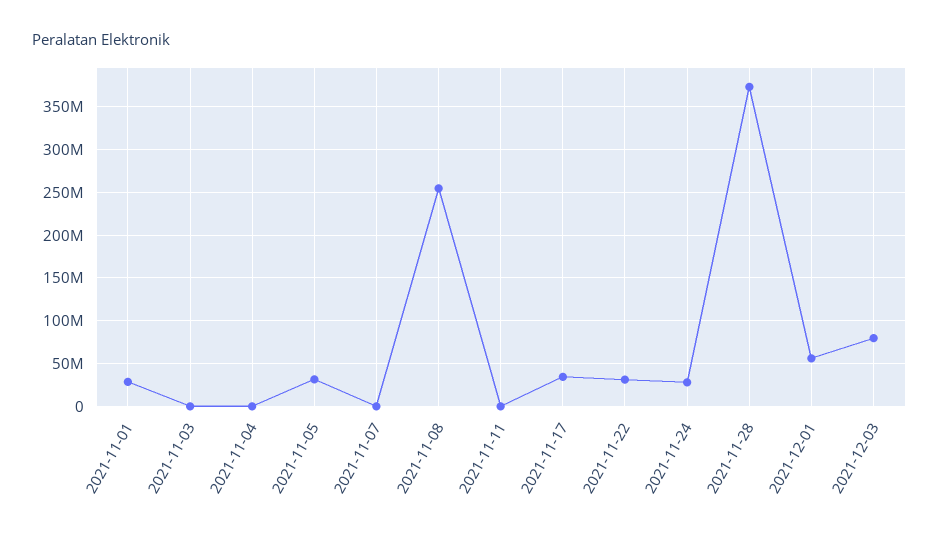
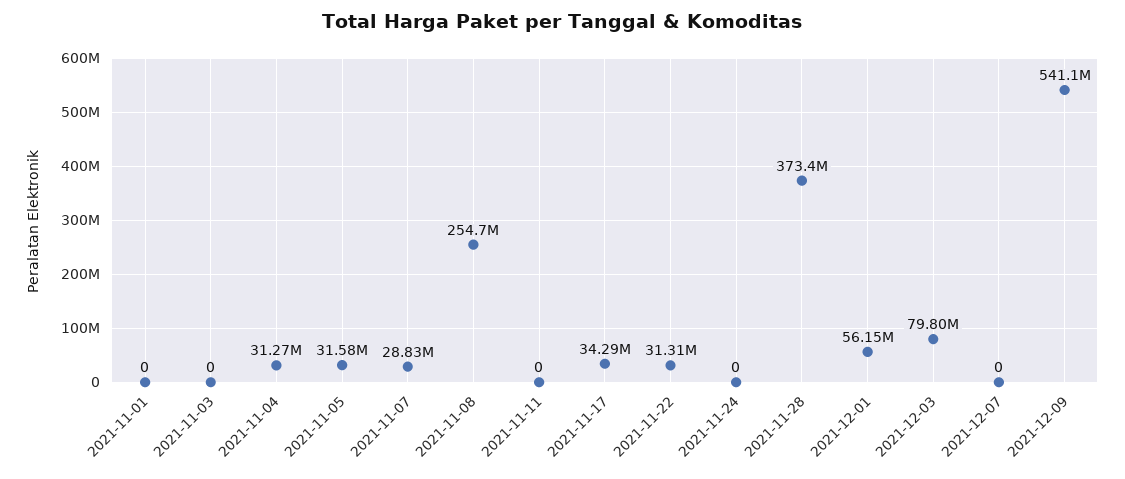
2021-11-01: 30000000 -> 0
2021-11-04: 0 -> 31270000
2021-11-07: 0 -> 28830000
2021-11-24: 30000000 -> 0
2021-12-07: none -> 0
2021-12-09: none -> 541100000

